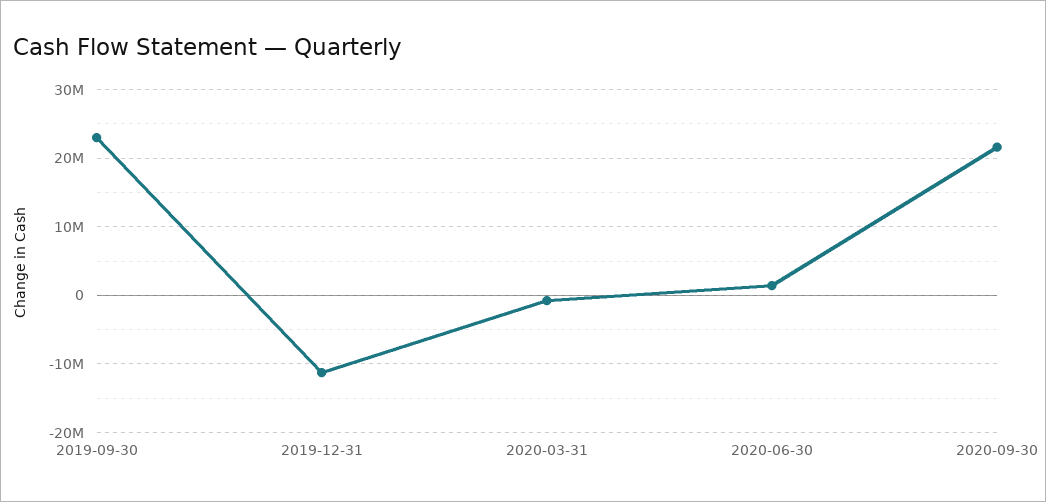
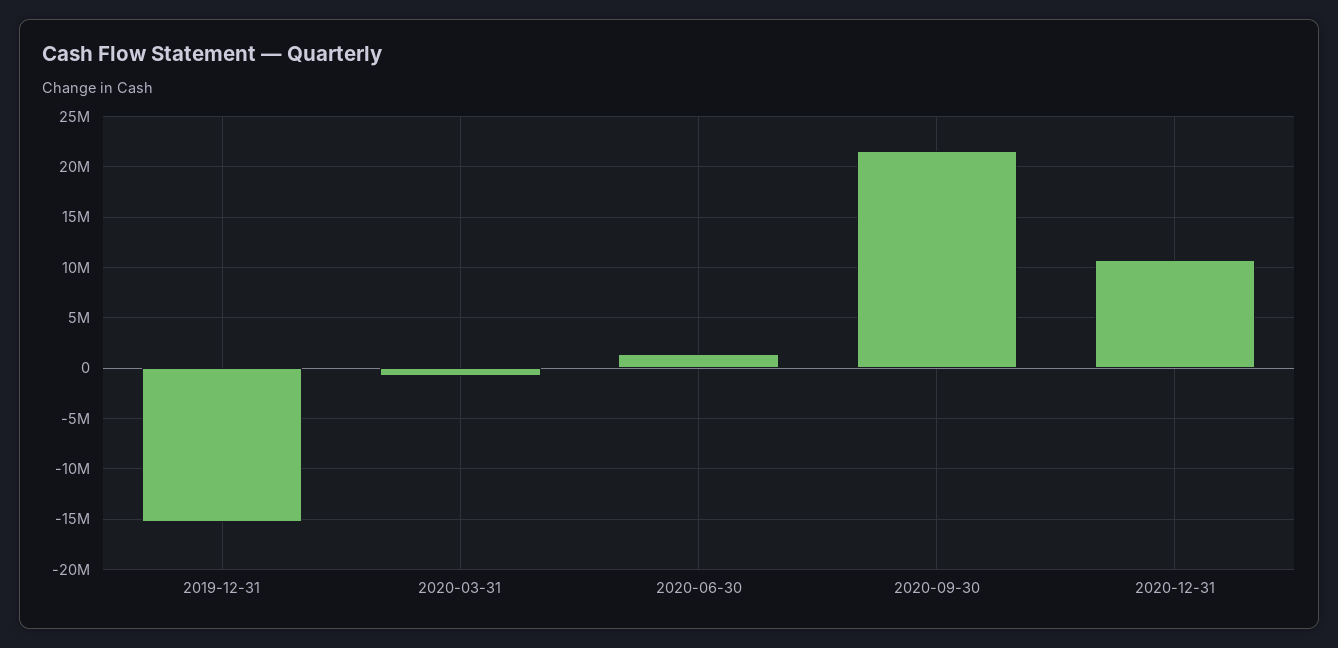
2019-09-30: 23000000 -> none
2019-12-31: -11000000 -> -15000000
2020-12-31: none -> 11000000

